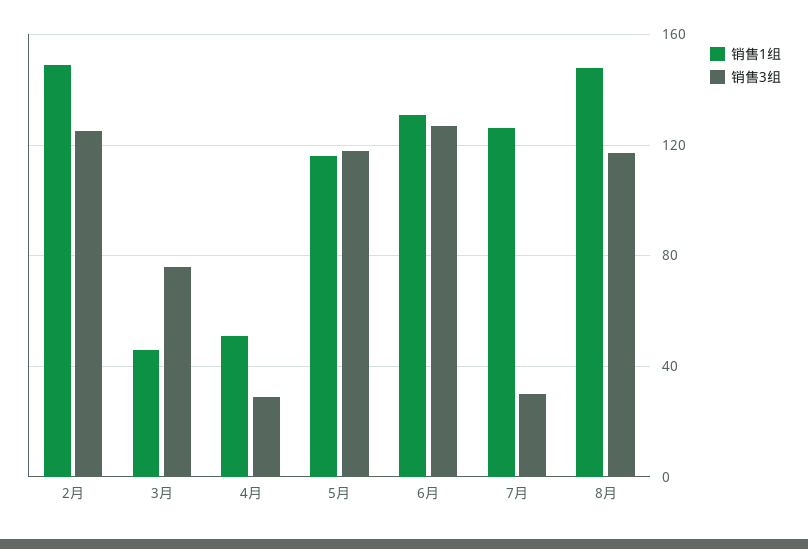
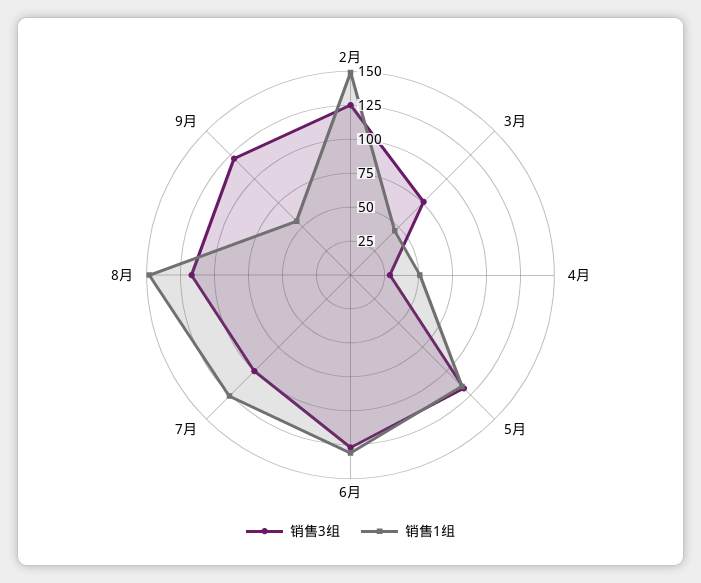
销售3组, 7月: 30 -> 100
销售3组, 9月: none -> 125
销售1组, 9月: none -> 50

